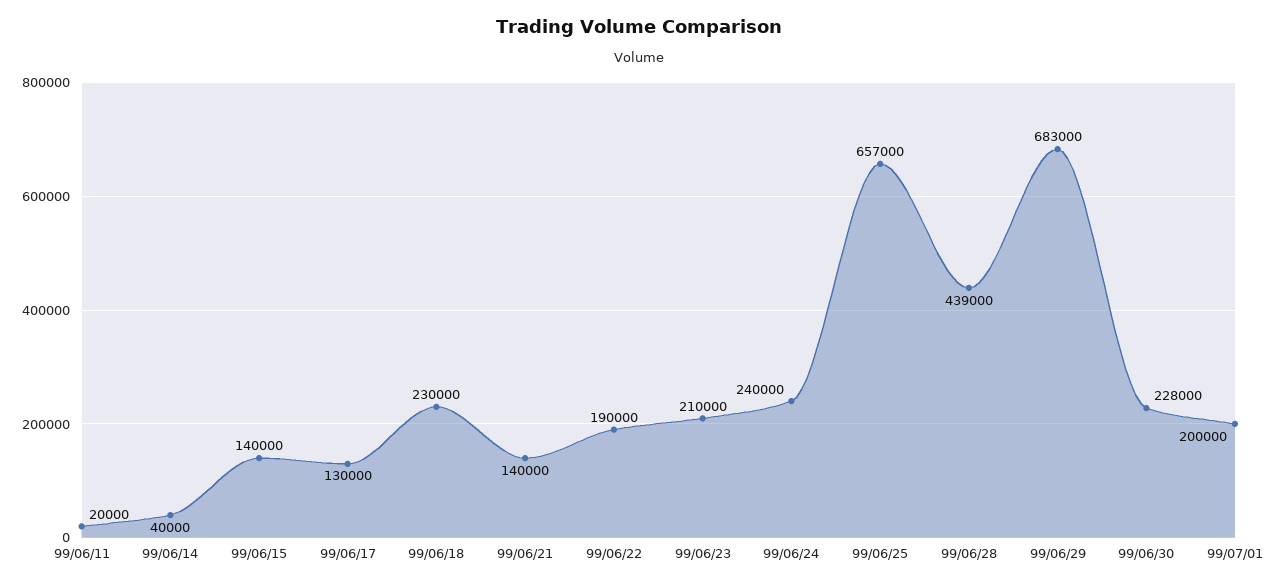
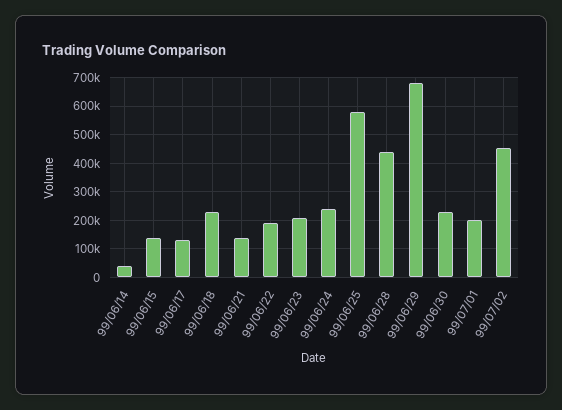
99/06/11: 20000 -> none
99/06/25: 657000 -> 575000
99/07/02: none -> 450000

